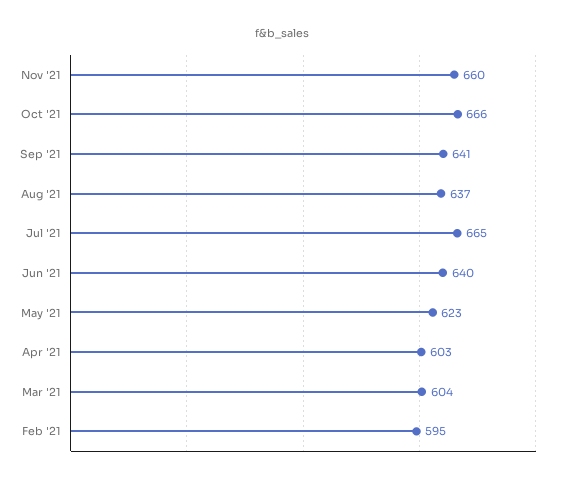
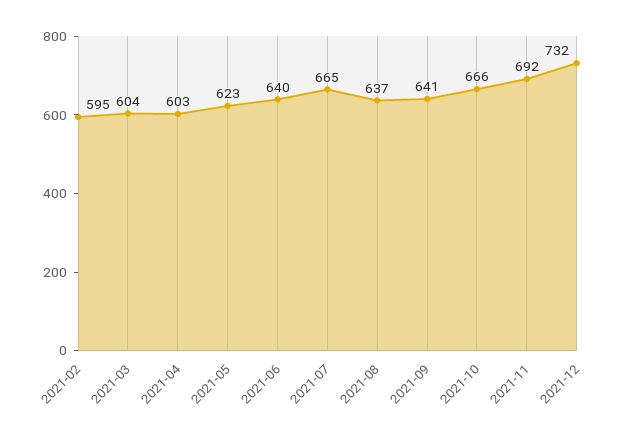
Nov '21: 660 -> 692
2021-12: none -> 732

